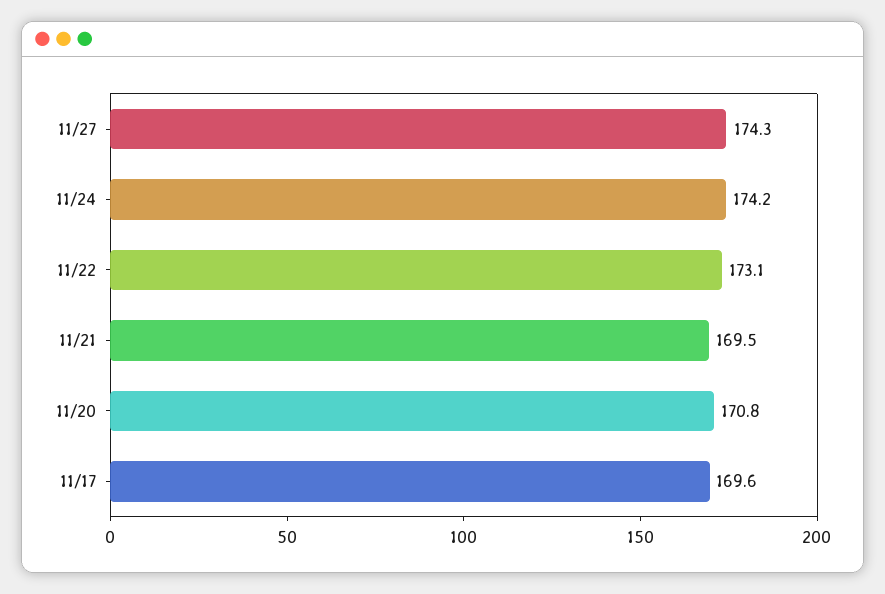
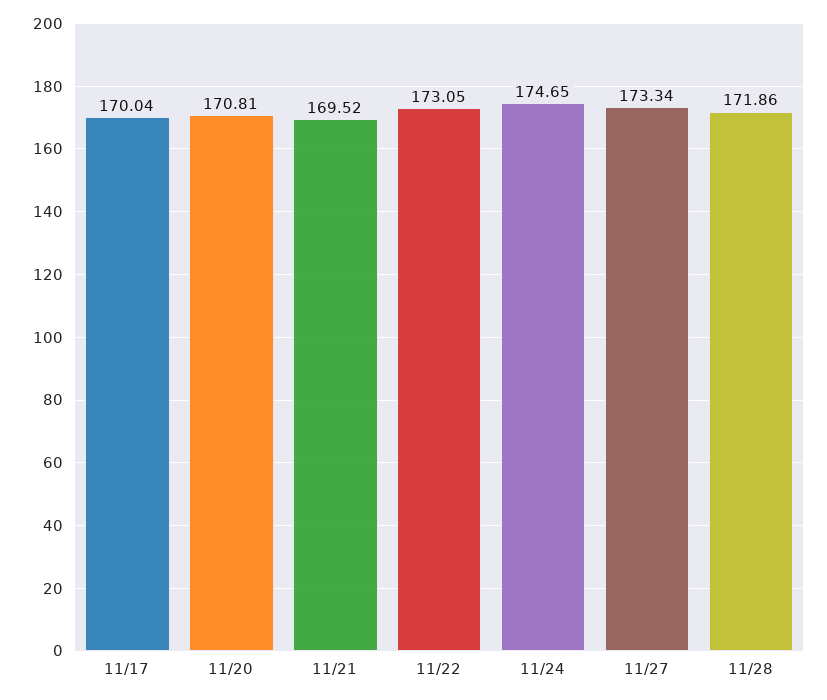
11/27: 174.3 -> 173.34
11/24: 174.2 -> 174.65
11/17: 169.6 -> 170.04
11/28: none -> 171.86

